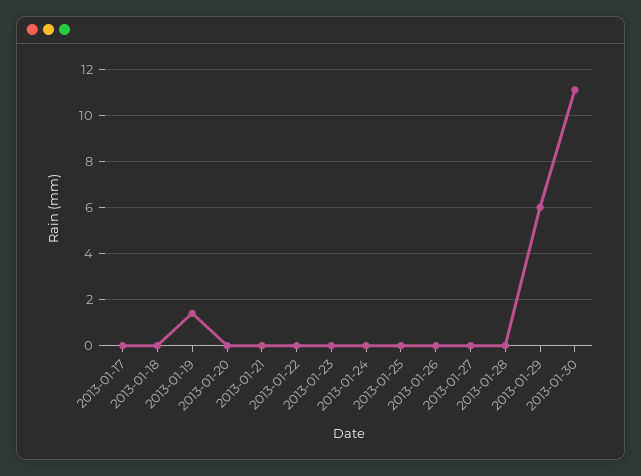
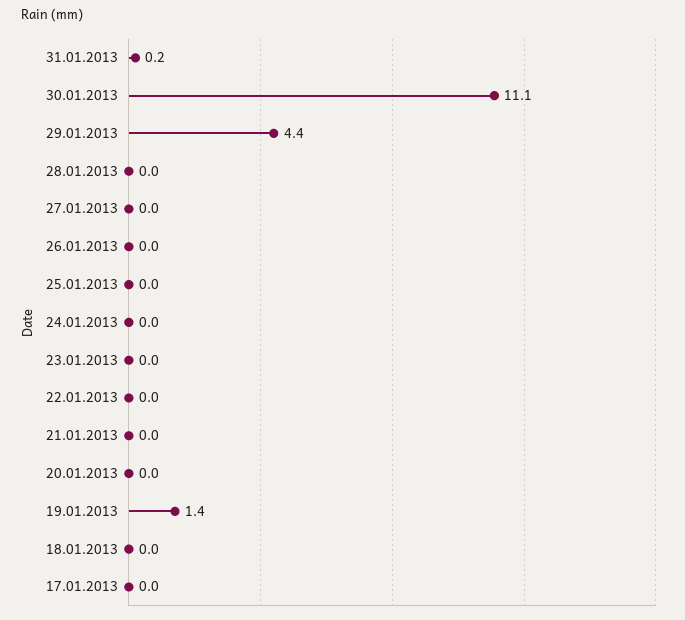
2013-01-29: 6 -> 4.4
31.01.2013: none -> 0.2

